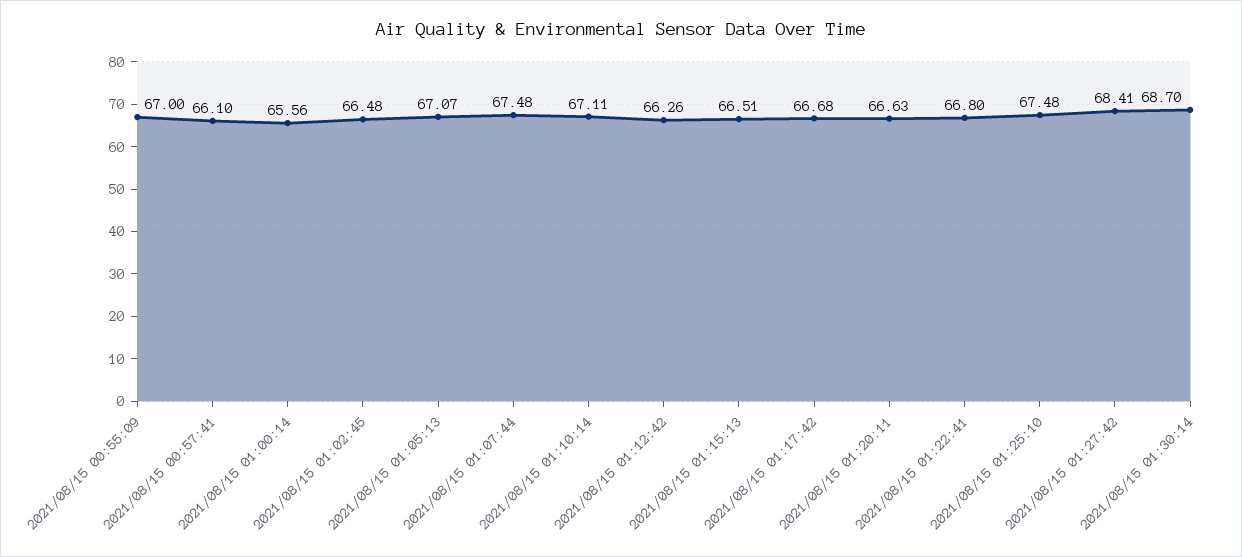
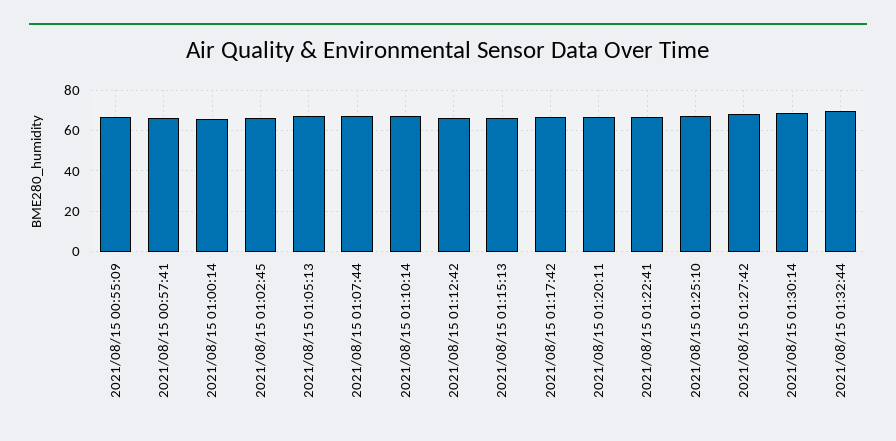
2021/08/15 01:32:44: none -> 70

